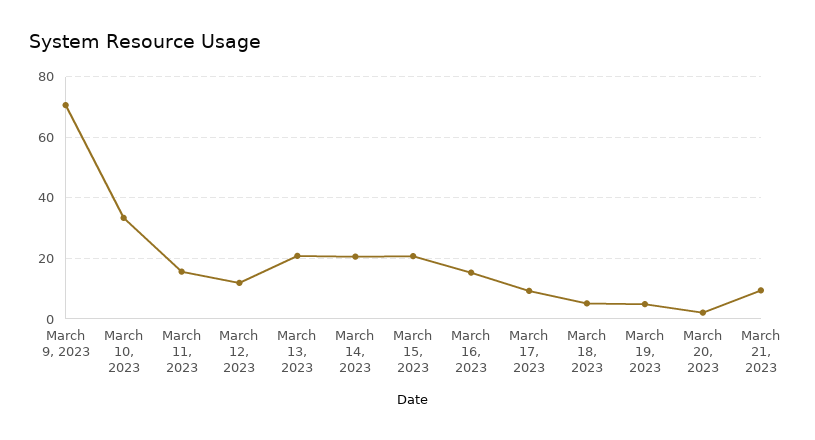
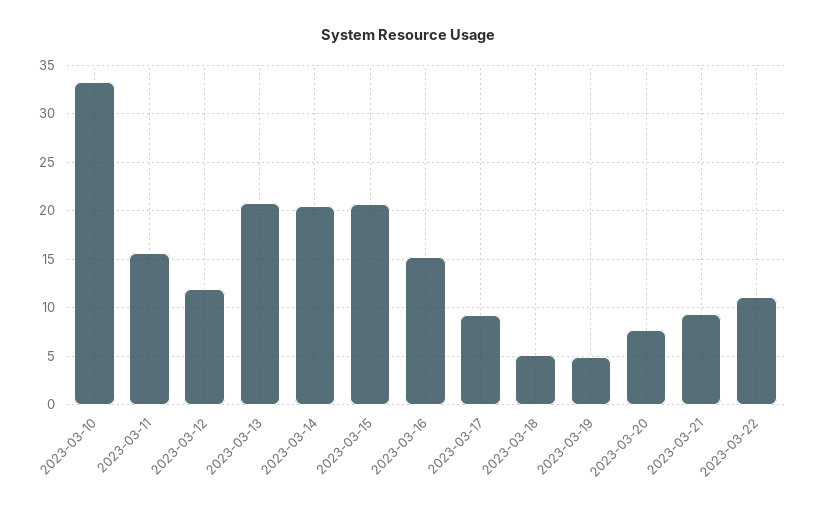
March 9, 2023: 70 -> none
March 20, 2023: 2 -> 8
2023-03-22: none -> 11

